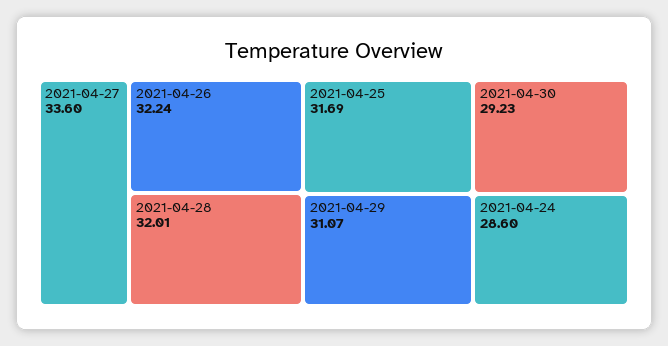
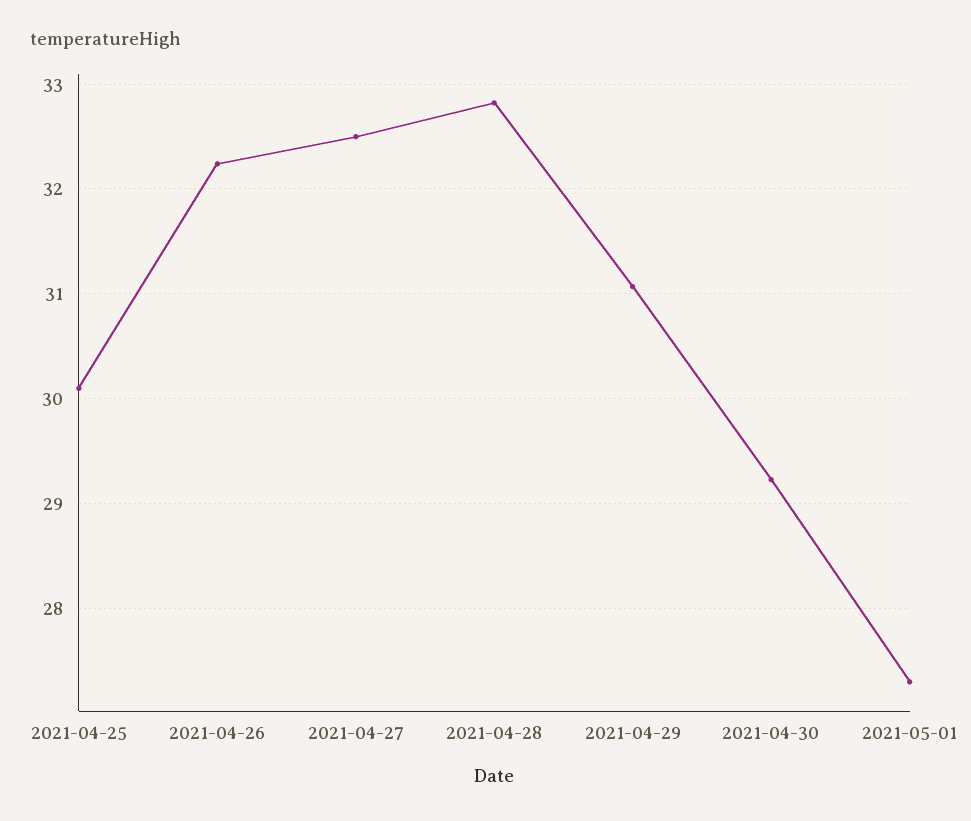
2021-04-27: 33.6 -> 32.5
2021-04-28: 32.01 -> 32.8
2021-04-25: 31.69 -> 30.1
2021-04-24: 28.6 -> none
2021-05-01: none -> 27.3

